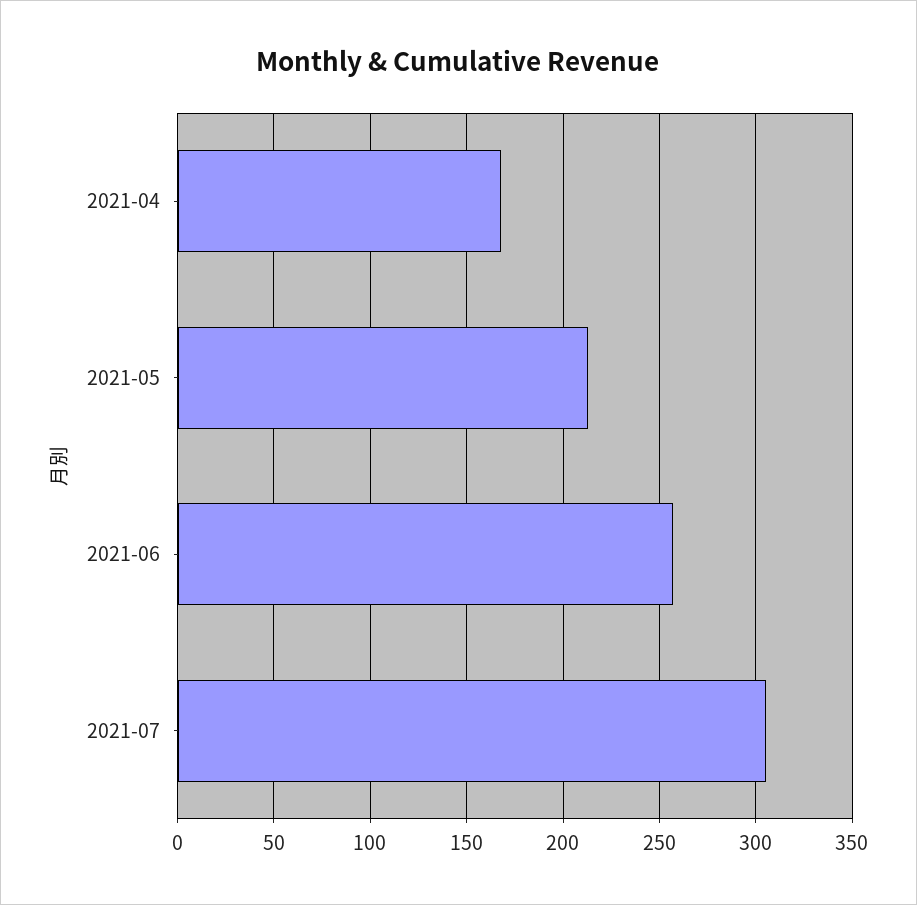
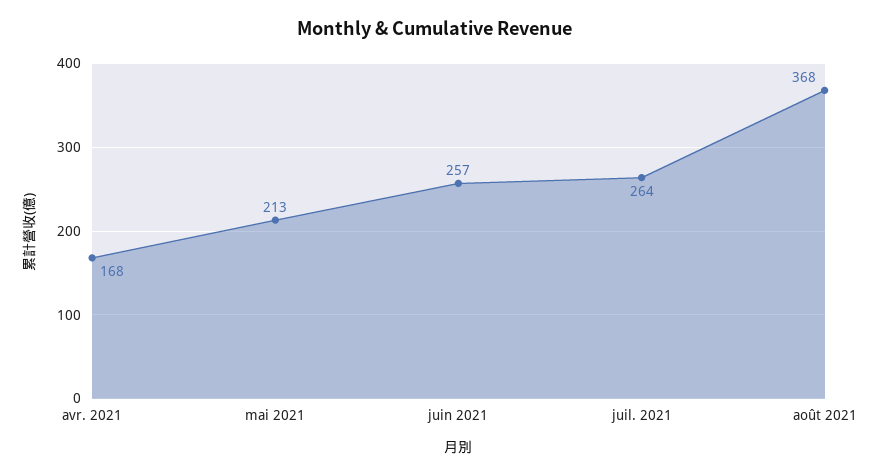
2021-07: 305 -> 264
août 2021: none -> 368

